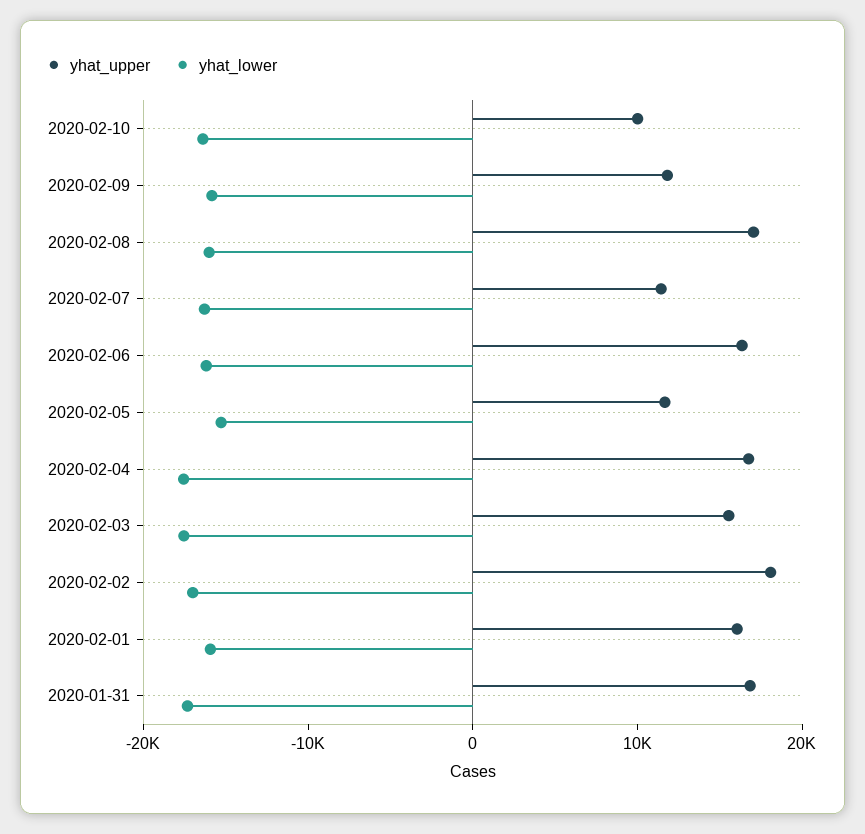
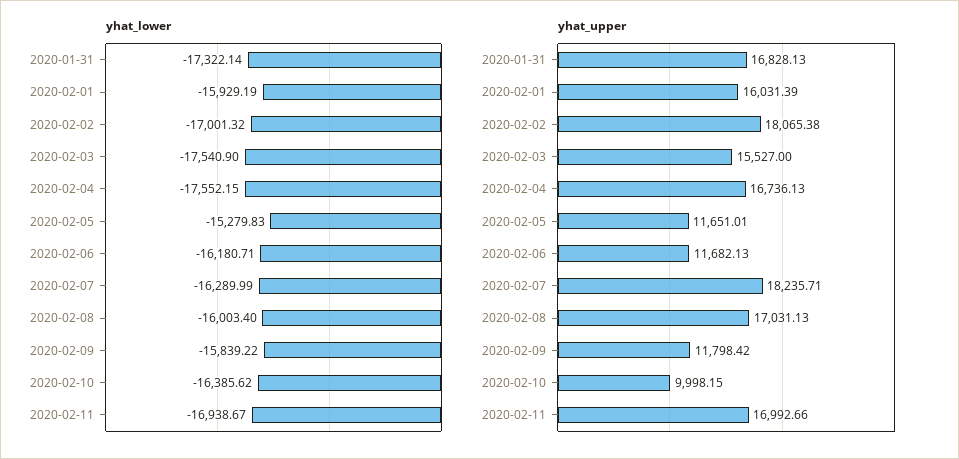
yhat_upper, 2020-02-07: 12000 -> 18235.71
yhat_upper, 2020-02-06: 16000 -> 11682.13
yhat_lower, 2020-02-11: none -> -16938.67
yhat_upper, 2020-02-11: none -> 16992.66

